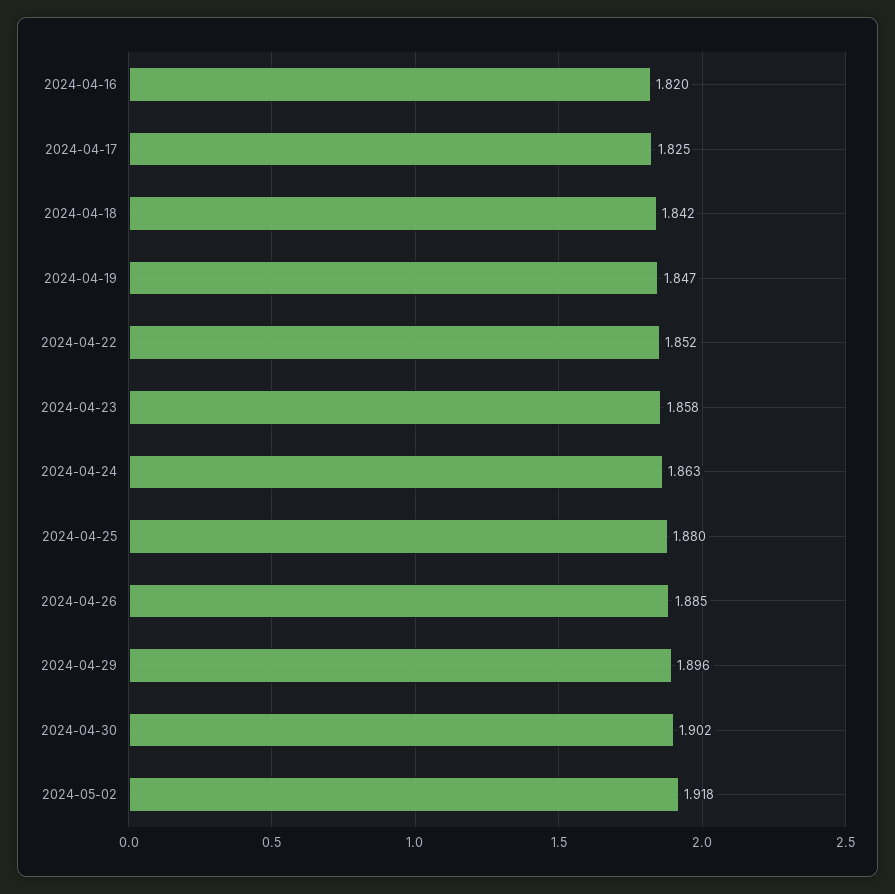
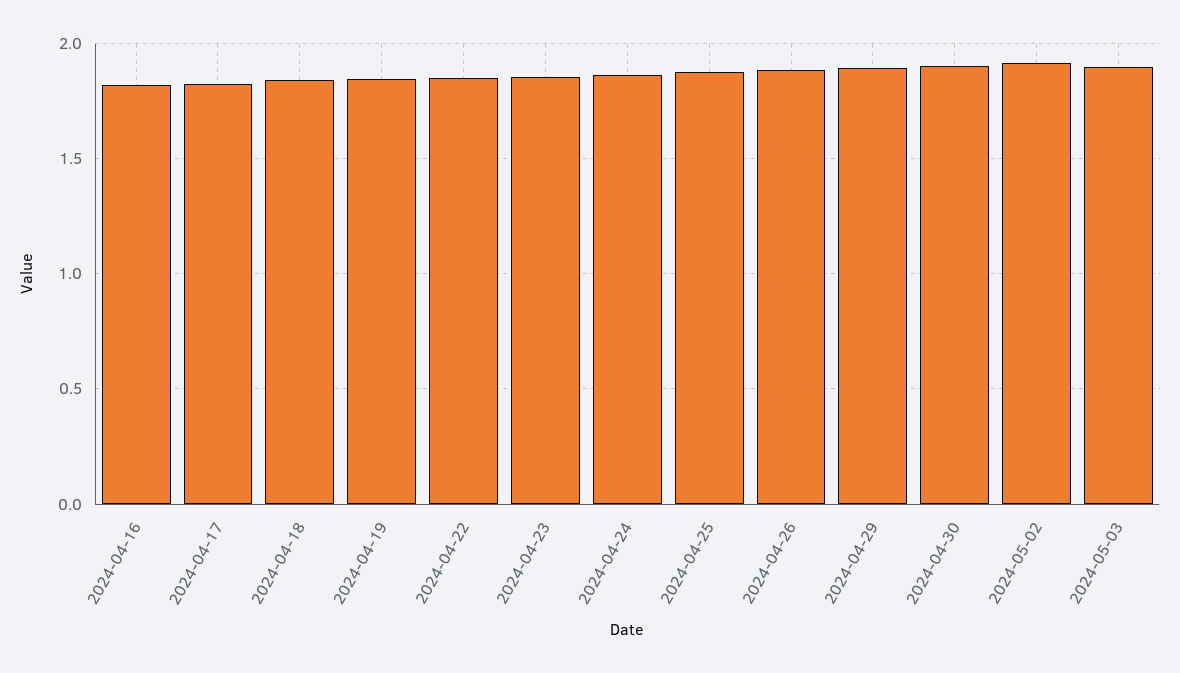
2024-05-03: none -> 1.9

